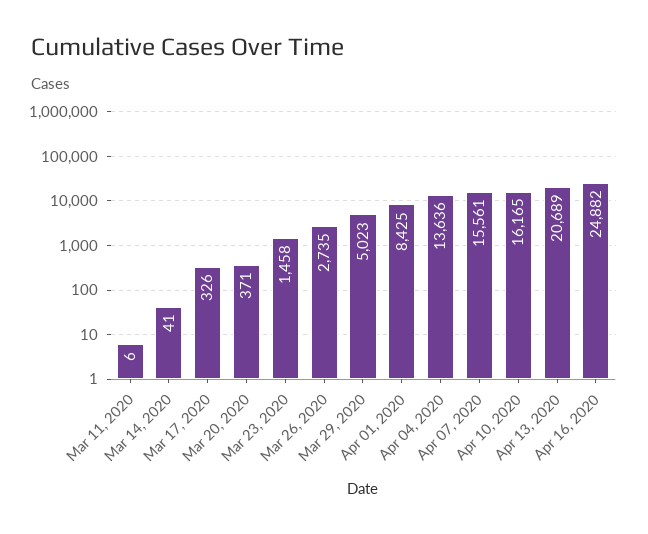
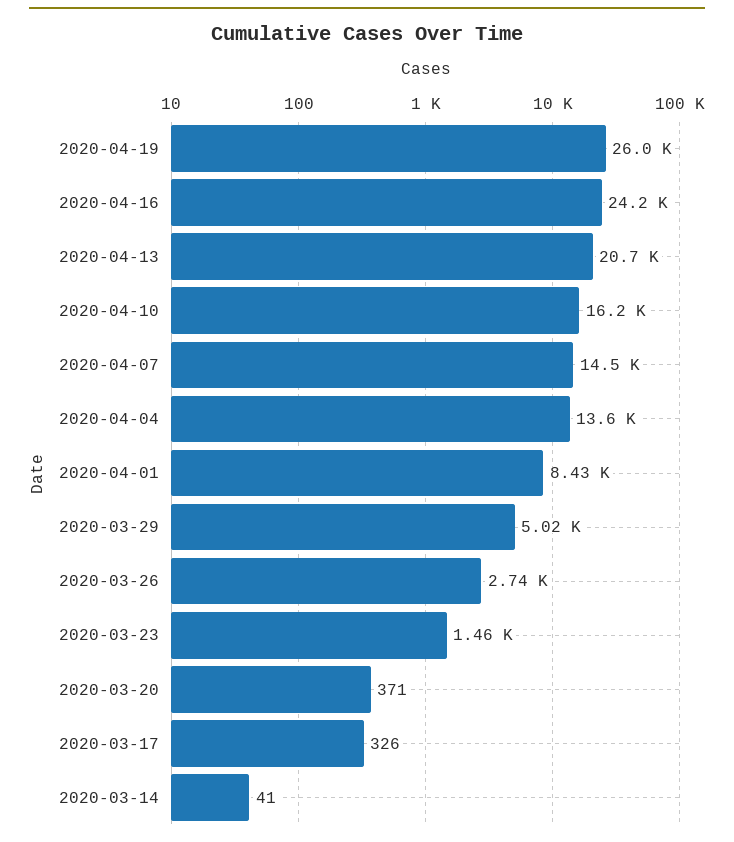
Mar 11, 2020: 6 -> none
Apr 07, 2020: 15561 -> 14500
Apr 16, 2020: 24882 -> 24200
2020-04-19: none -> 26000

